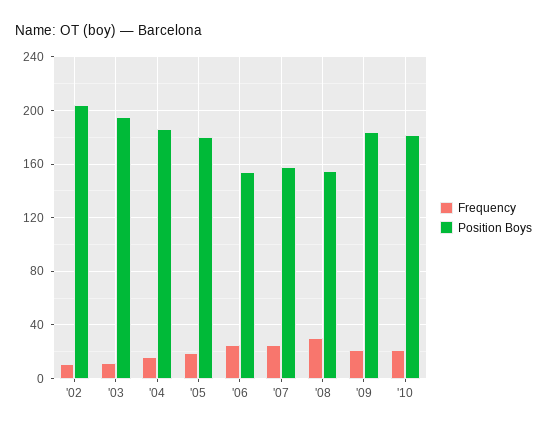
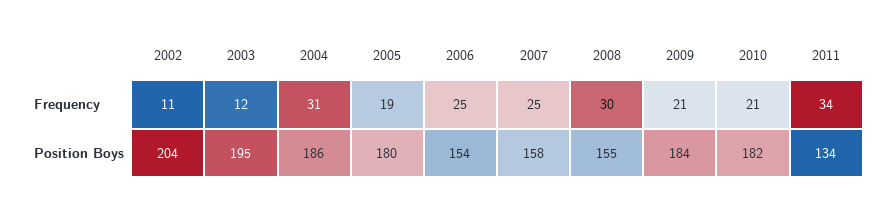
Frequency, '04: 15 -> 31
Frequency, 2011: none -> 34
Position Boys, 2011: none -> 134

